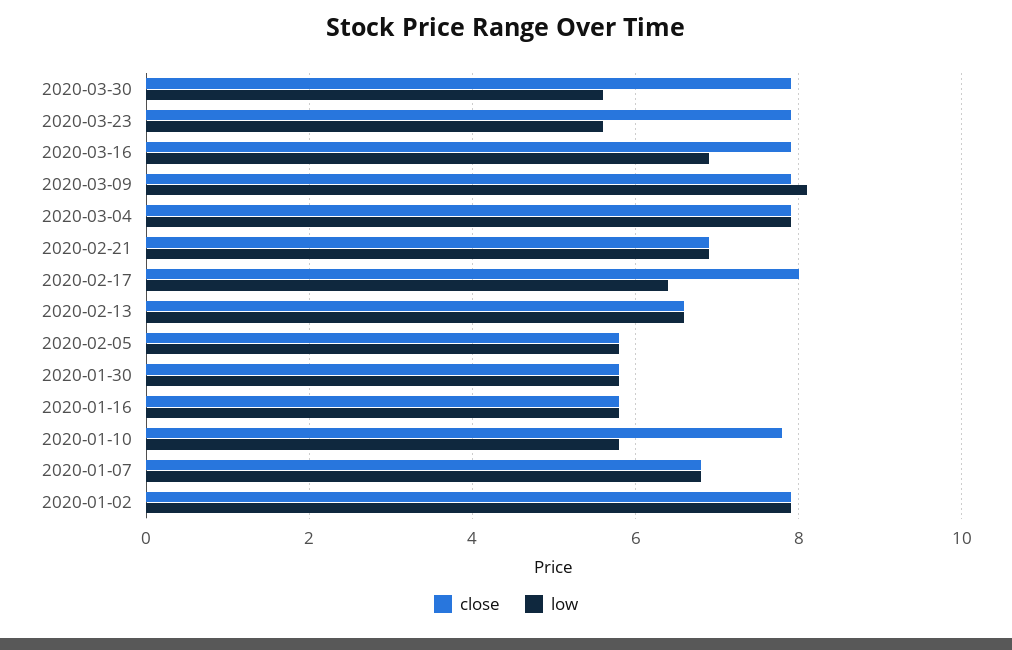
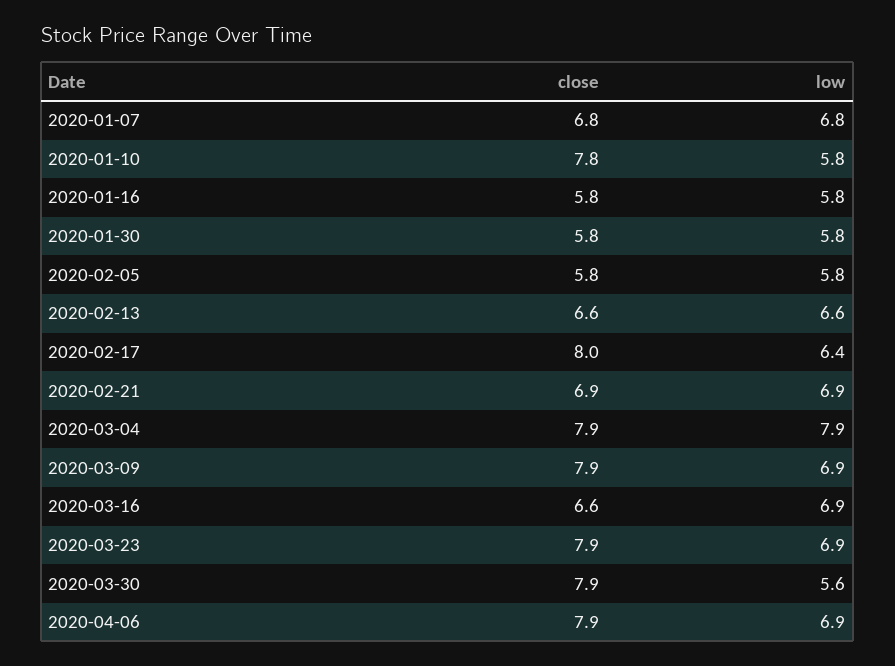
low, 2020-03-23: 5.5 -> 6.9
close, 2020-03-16: 8 -> 6.6
low, 2020-03-09: 8 -> 6.9
close, 2020-01-02: 8 -> none
low, 2020-01-02: 8 -> none
close, 2020-04-06: none -> 7.9
low, 2020-04-06: none -> 6.9

